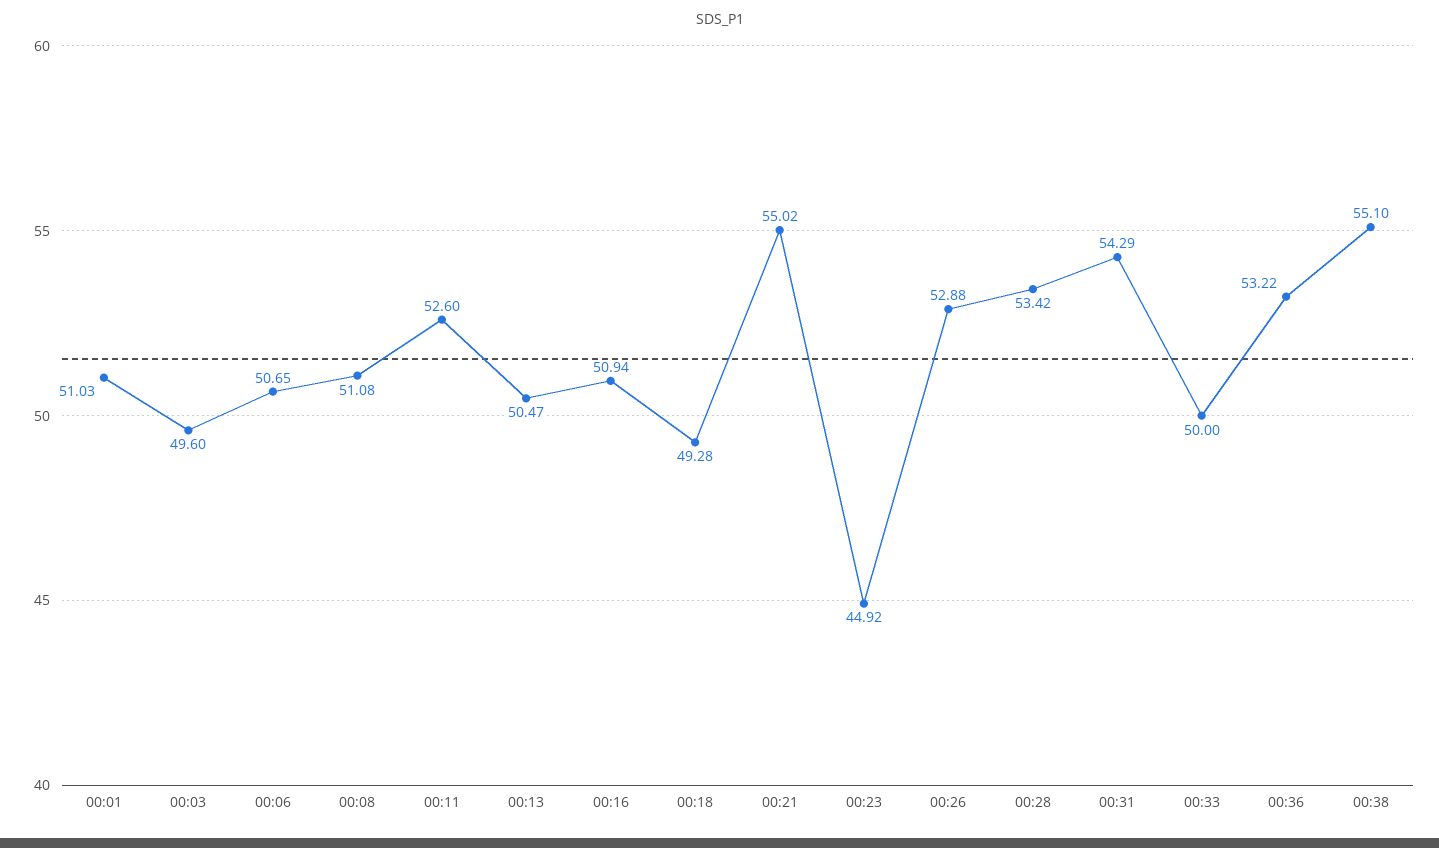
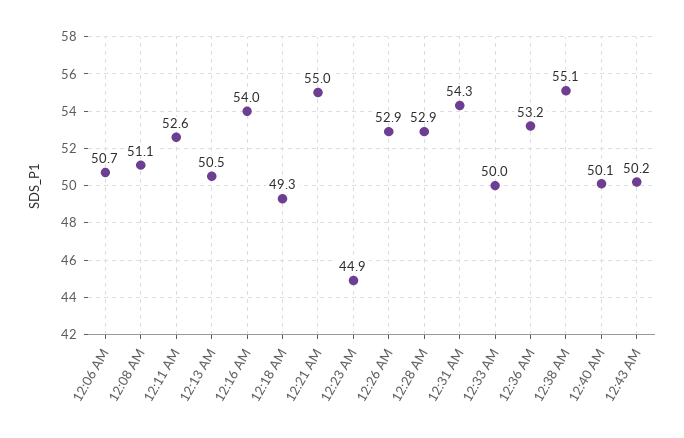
00:01: 51.03 -> none
00:03: 49.6 -> none
00:16: 50.94 -> 54
00:28: 53.42 -> 52.9
12:40 AM: none -> 50.1
12:43 AM: none -> 50.2

